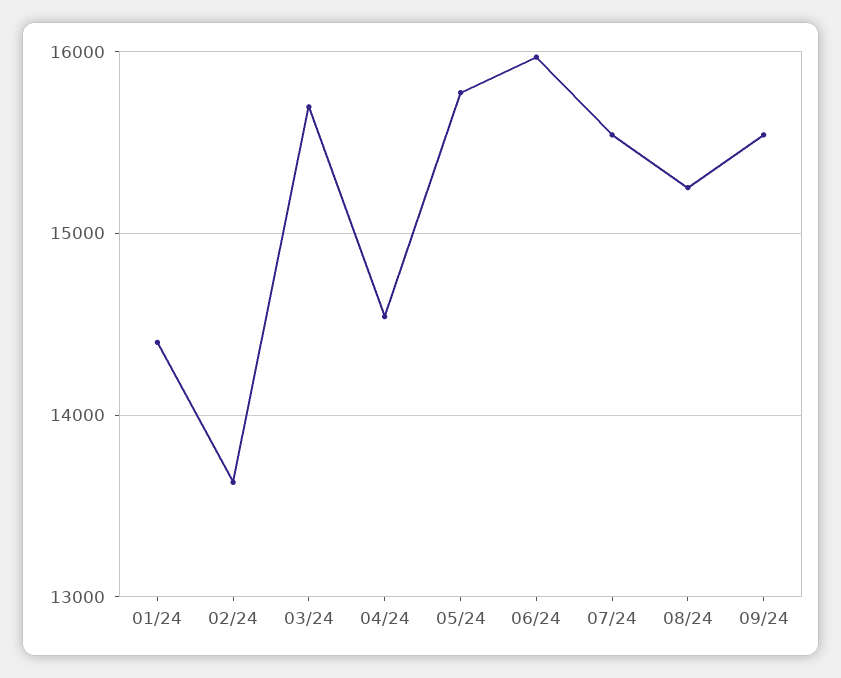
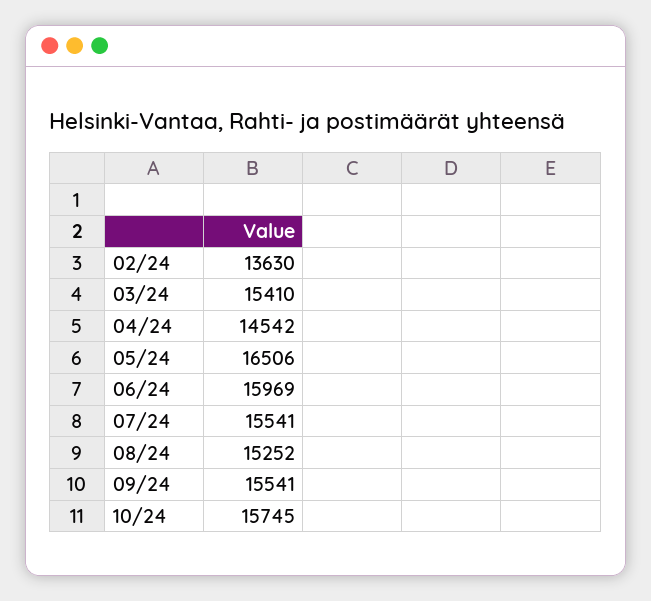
01/24: 14400 -> none
03/24: 15700 -> 15410
05/24: 15800 -> 16506
10/24: none -> 15745

